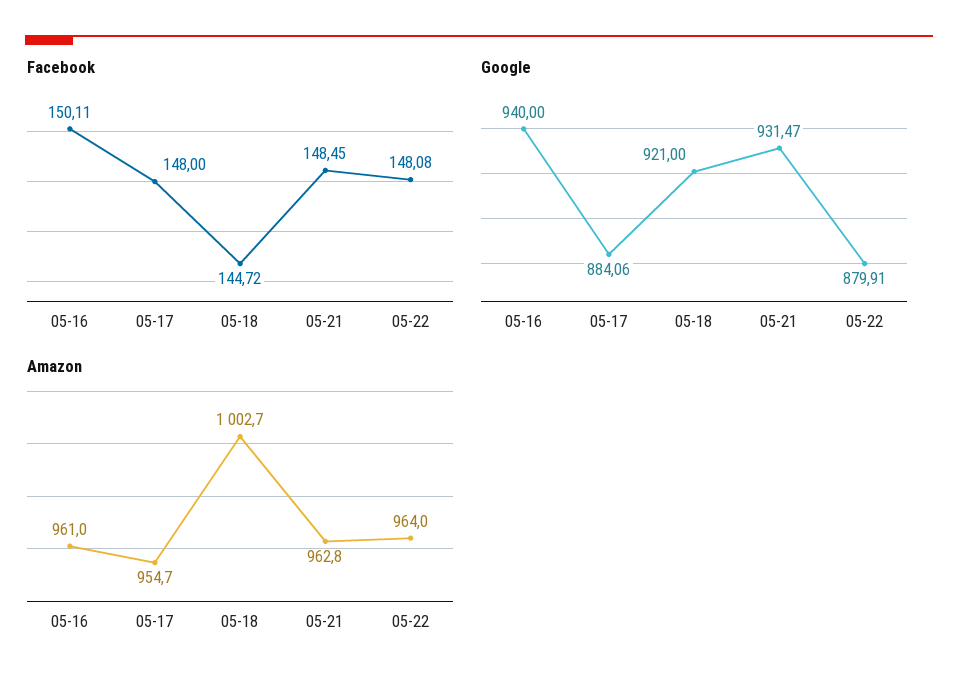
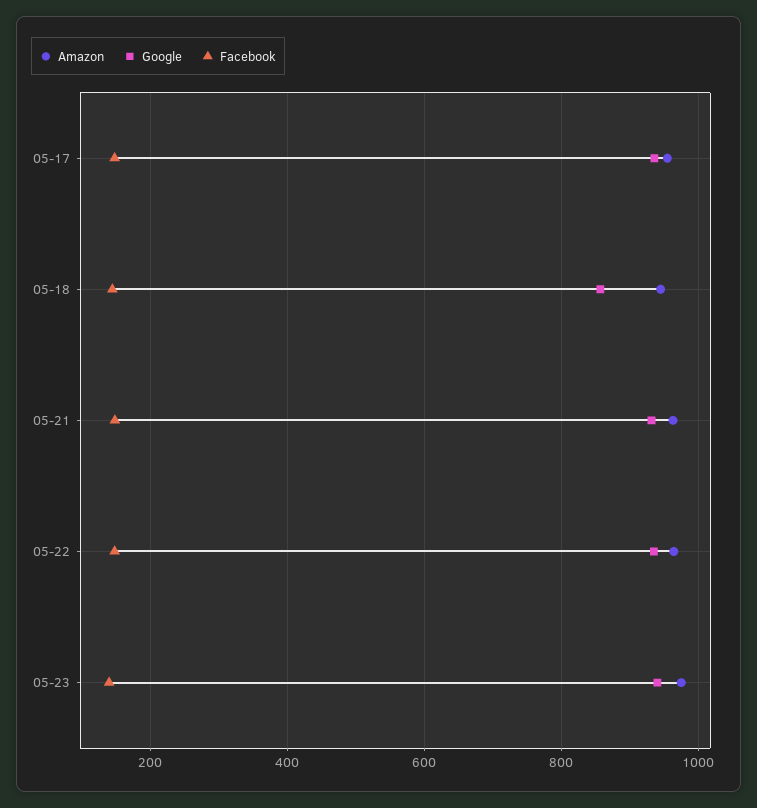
Facebook, 05-16: 150.11 -> none
Google, 05-16: 940 -> none
Google, 05-17: 884.06 -> 940
Google, 05-18: 921 -> 860
Google, 05-22: 879.91 -> 940
Amazon, 05-16: 961 -> none
Amazon, 05-18: 1002.7 -> 940
Amazon, 05-23: none -> 980
Google, 05-23: none -> 940
Facebook, 05-23: none -> 140

